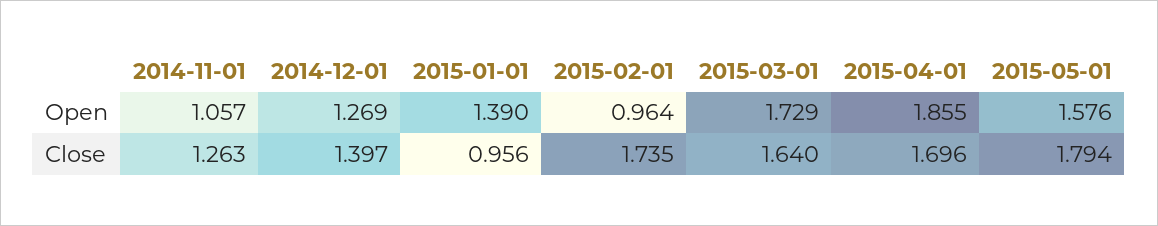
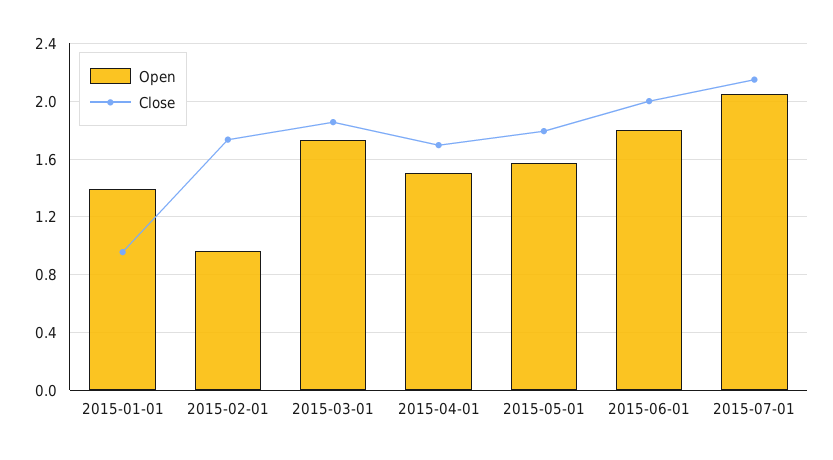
Open, 2014-11-01: 1.057 -> none
Open, 2014-12-01: 1.269 -> none
Open, 2015-04-01: 1.855 -> 1.5
Close, 2014-11-01: 1.263 -> none
Close, 2014-12-01: 1.397 -> none
Close, 2015-03-01: 1.64 -> 1.85
Open, 2015-06-01: none -> 1.8
Close, 2015-06-01: none -> 2
Open, 2015-07-01: none -> 2.05
Close, 2015-07-01: none -> 2.15

